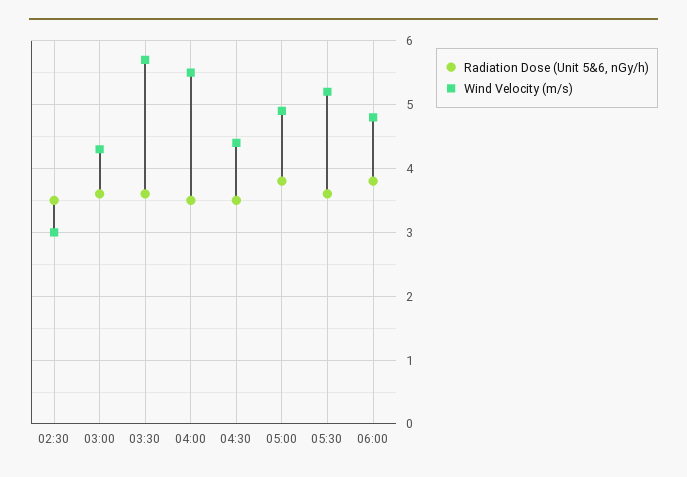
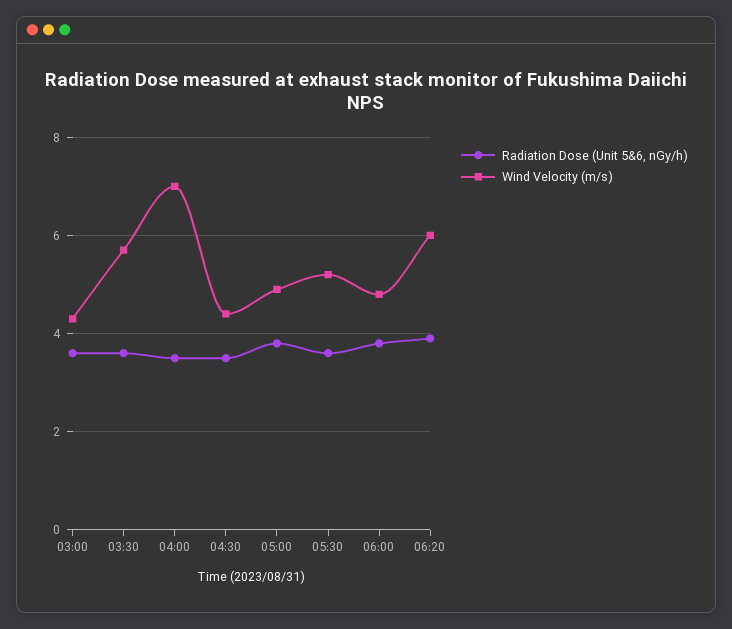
Radiation Dose (Unit 5&6, nGy/h), 02:30: 3.5 -> none
Wind Velocity (m/s), 02:30: 3 -> none
Wind Velocity (m/s), 04:00: 5.5 -> 7
Radiation Dose (Unit 5&6, nGy/h), 06:20: none -> 4
Wind Velocity (m/s), 06:20: none -> 6

